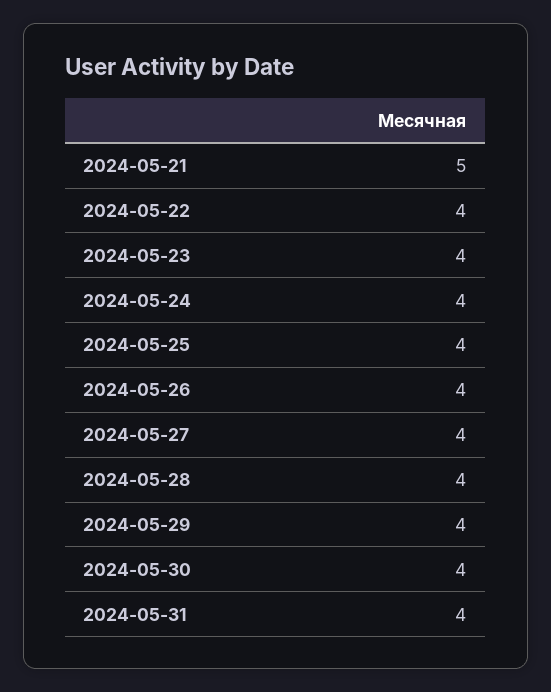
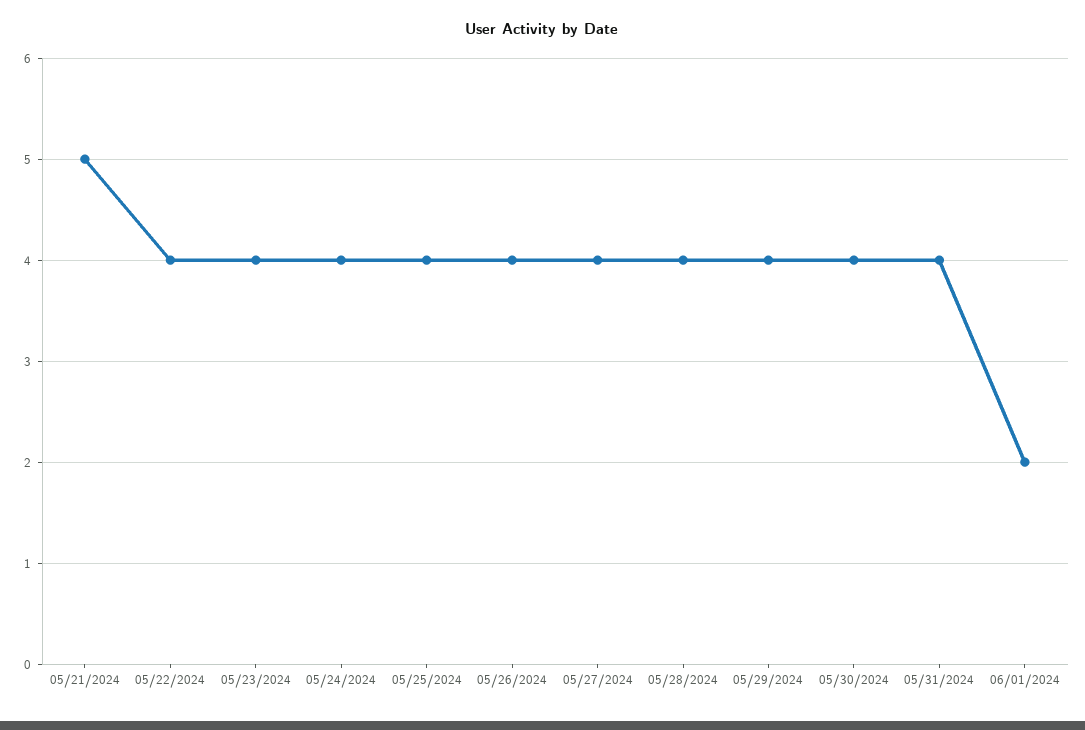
06/01/2024: none -> 2

